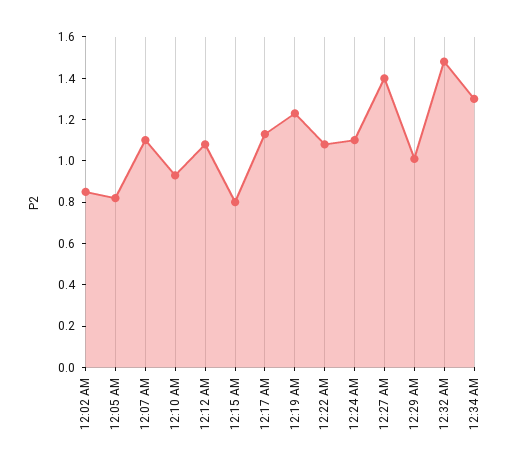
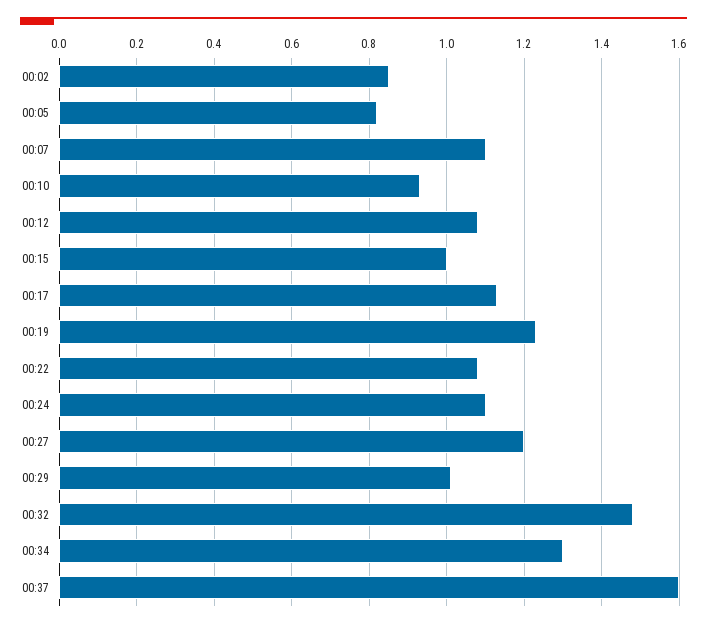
12:15 AM: 0.8 -> 1
12:27 AM: 1.4 -> 1.2
00:37: none -> 1.6

